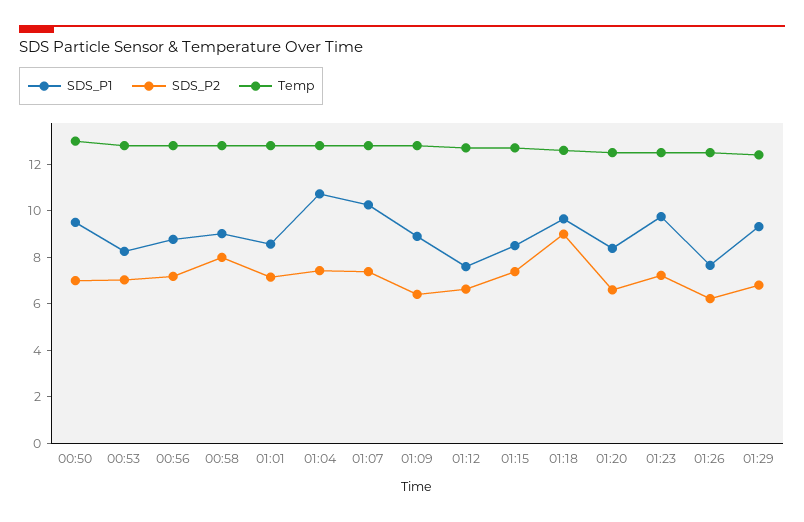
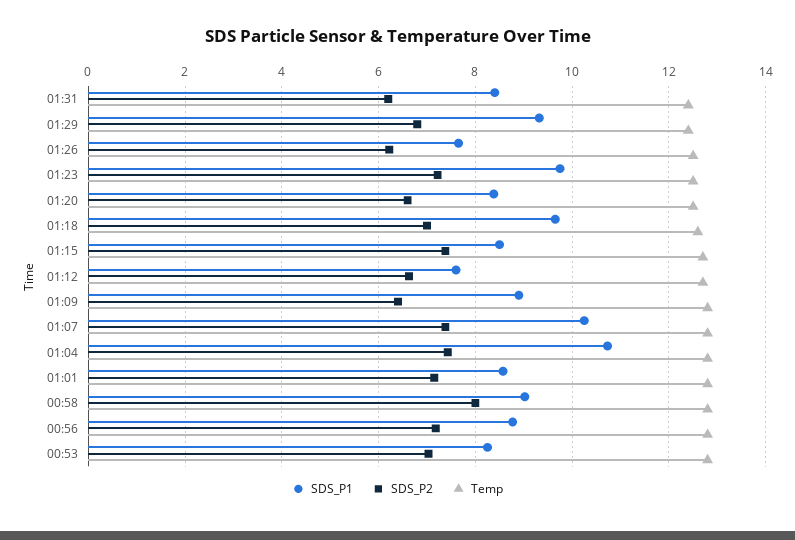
SDS_P1, 00:50: 9.5 -> none
SDS_P2, 00:50: 7 -> none
Temp, 00:50: 13 -> none
SDS_P2, 01:18: 9 -> 7
SDS_P1, 01:31: none -> 8.4
SDS_P2, 01:31: none -> 6.2
Temp, 01:31: none -> 12.4

